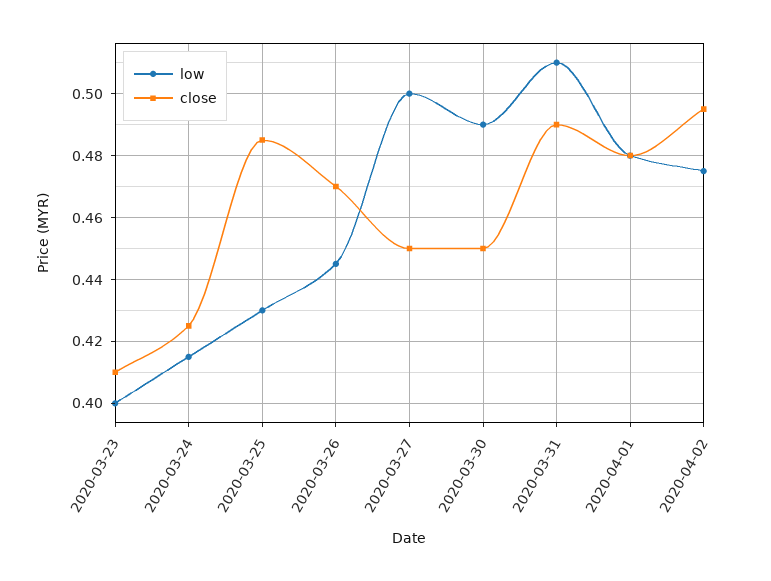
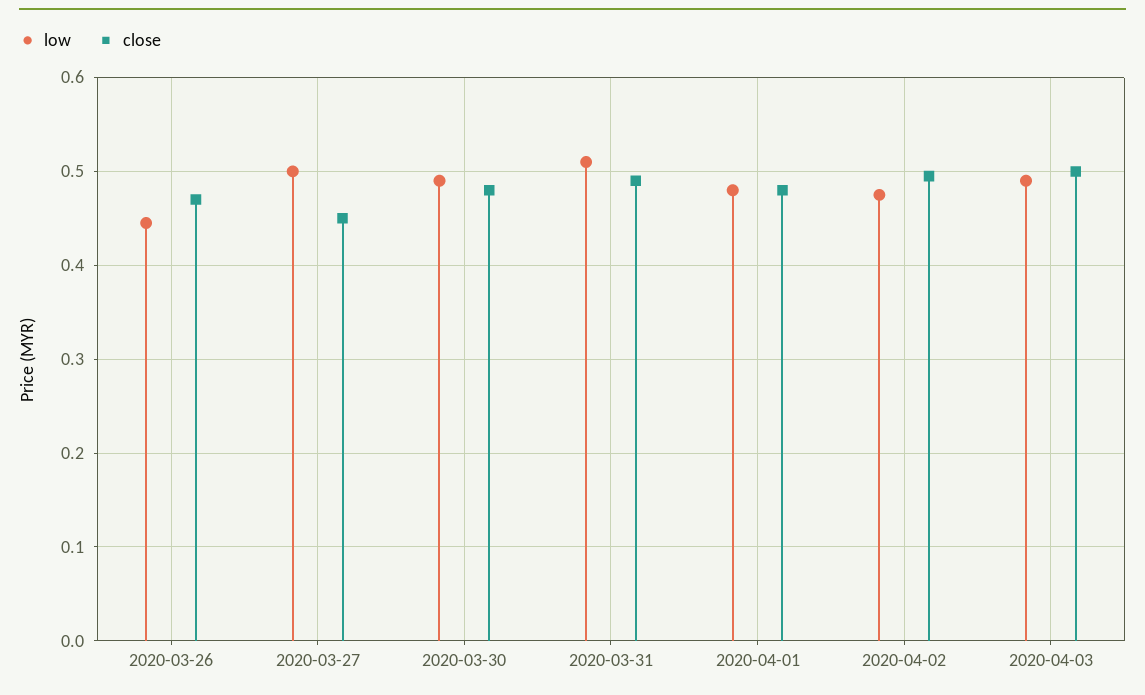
low, 2020-03-23: 0.4 -> none
close, 2020-03-23: 0.41 -> none
low, 2020-03-24: 0.415 -> none
close, 2020-03-24: 0.425 -> none
low, 2020-03-25: 0.43 -> none
close, 2020-03-25: 0.485 -> none
close, 2020-03-30: 0.45 -> 0.48
low, 2020-04-03: none -> 0.49
close, 2020-04-03: none -> 0.5

